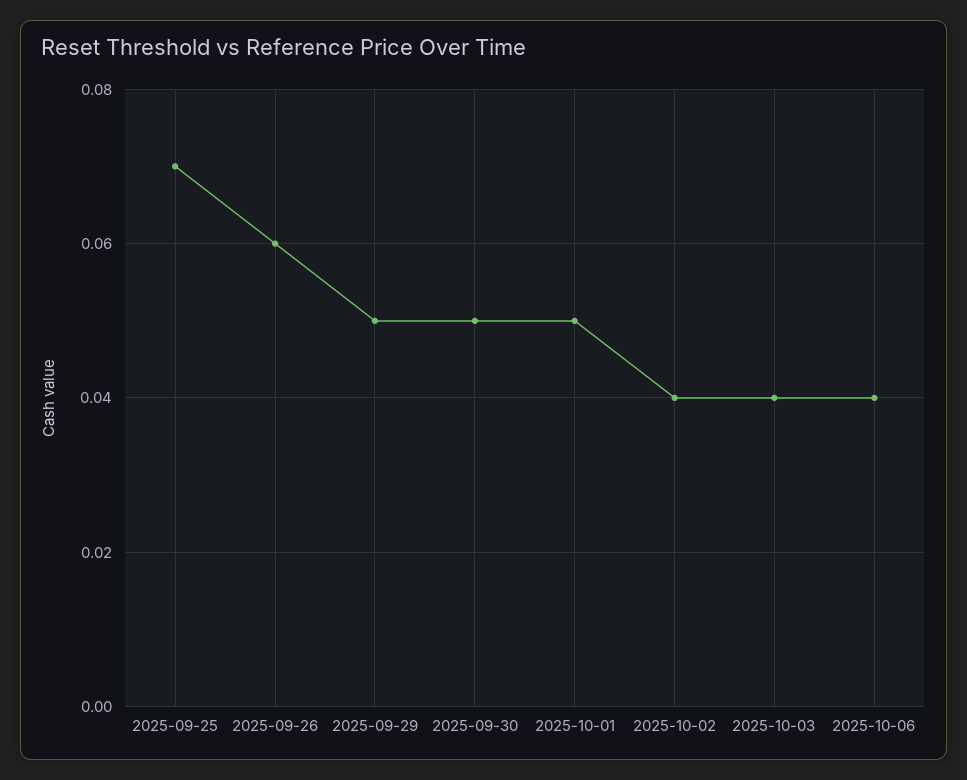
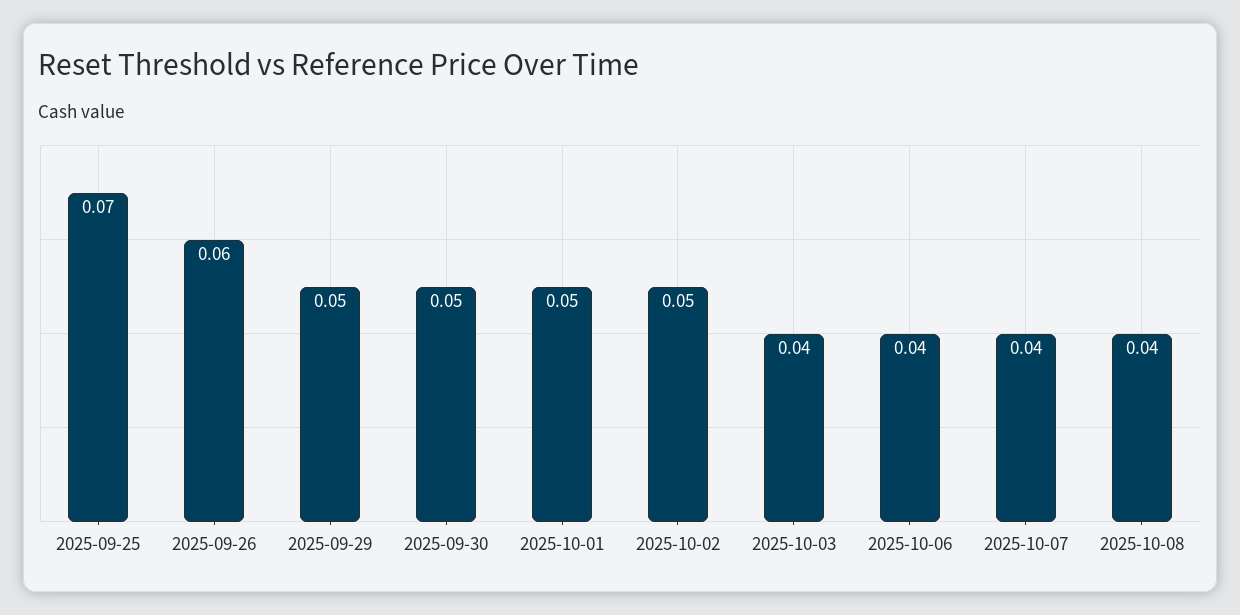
2025-10-02: 0.04 -> 0.05
2025-10-07: none -> 0.04
2025-10-08: none -> 0.04

